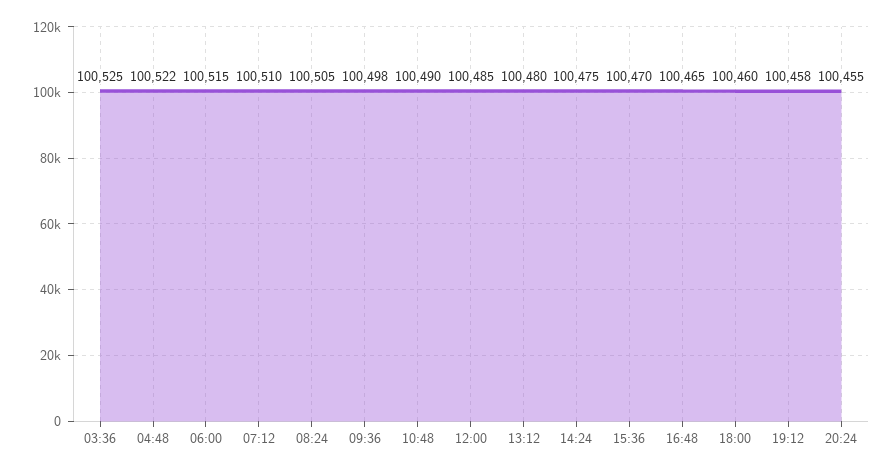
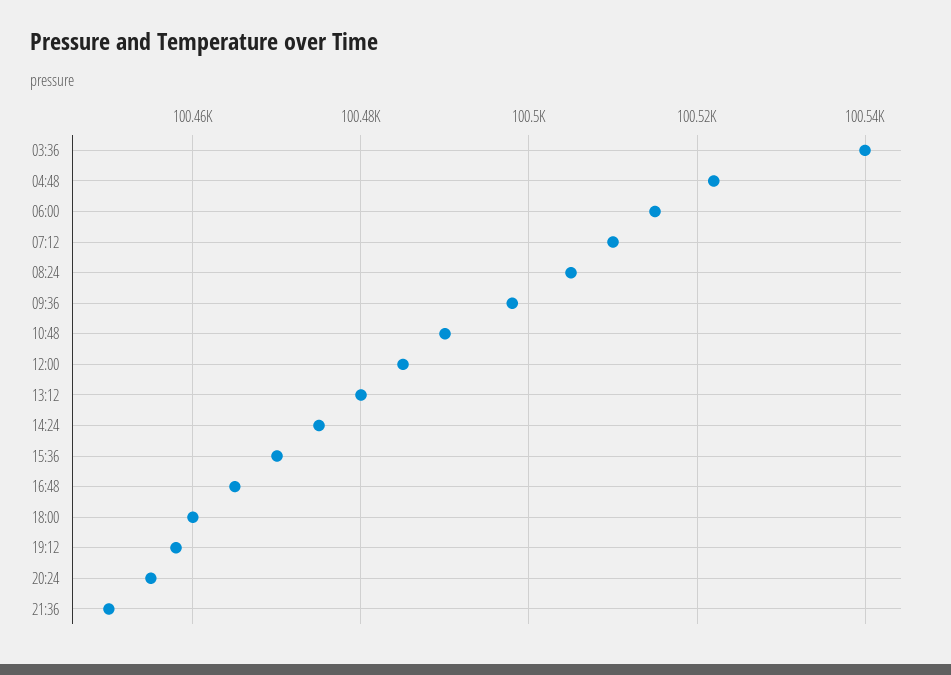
03:36: 100525 -> 100540
21:36: none -> 100450

